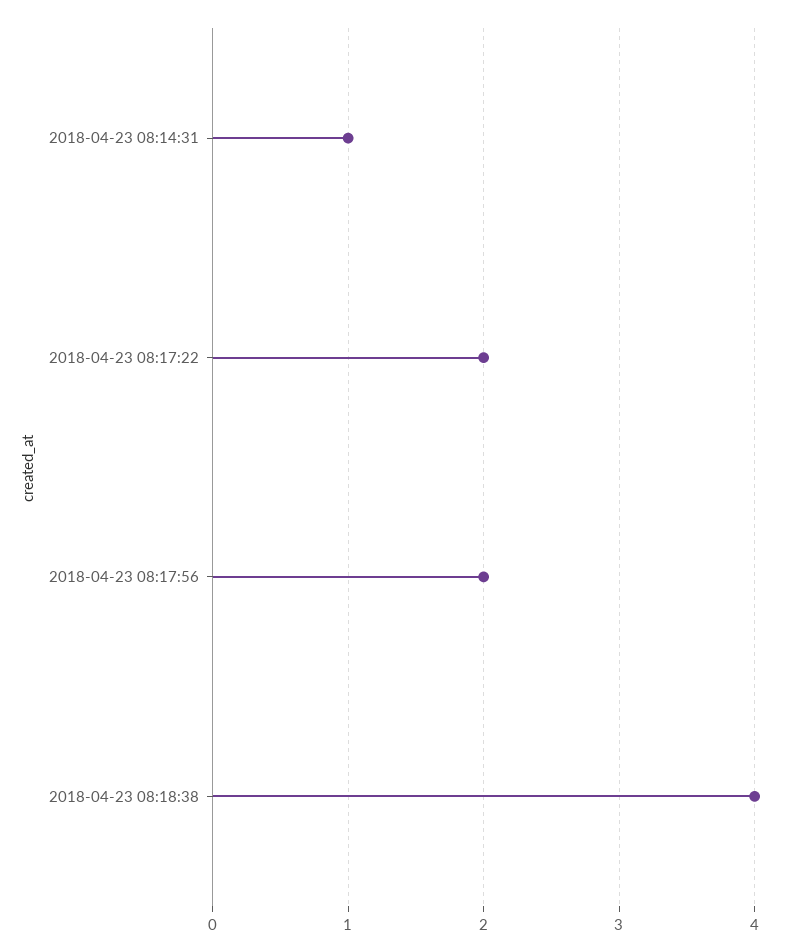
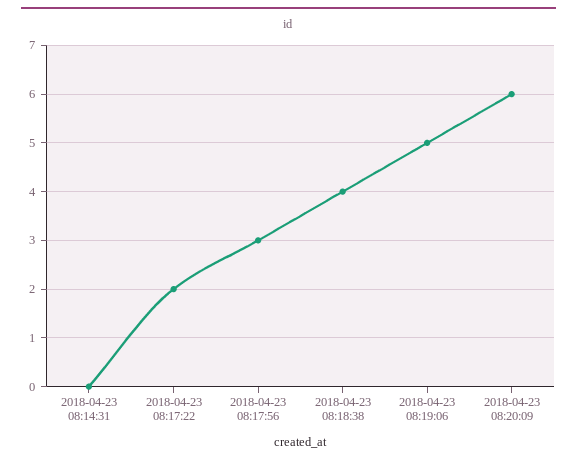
2018-04-23 08:14:31: 1 -> 0
2018-04-23 08:17:56: 2 -> 3
2018-04-23 08:19:06: none -> 5
2018-04-23 08:20:09: none -> 6

